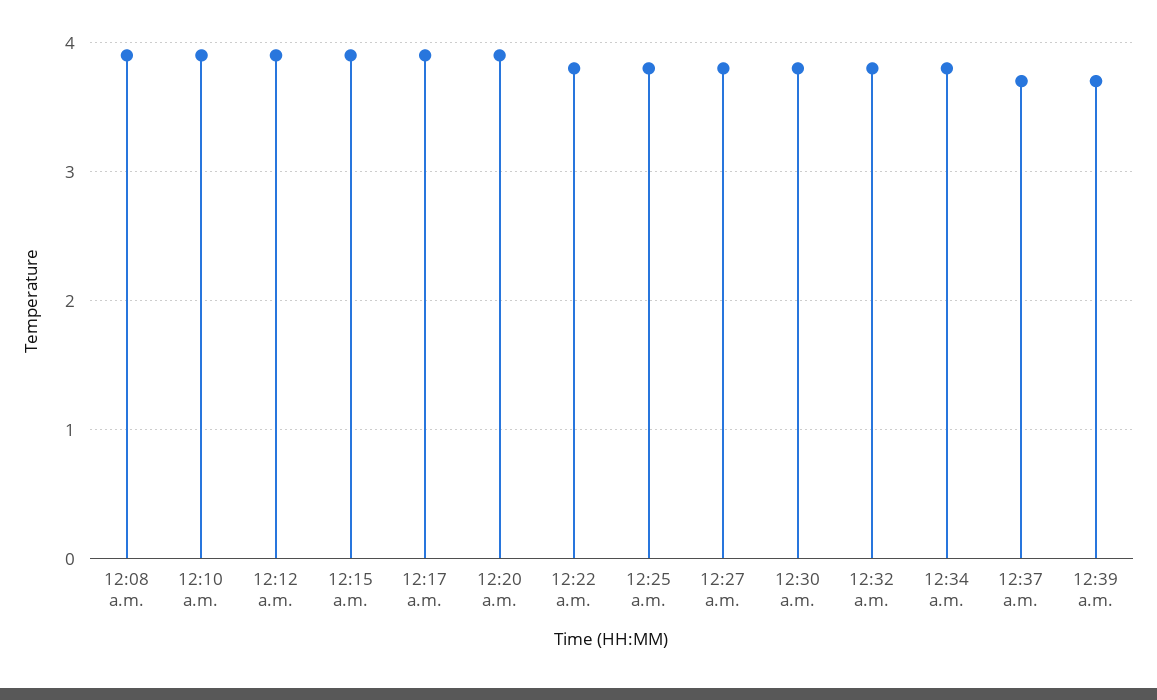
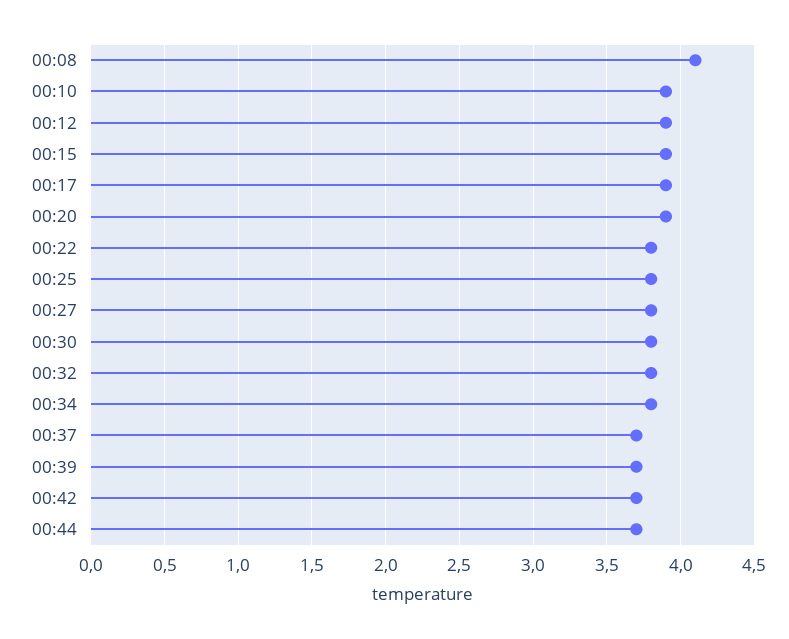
12:08 a.m.: 3.9 -> 4.1
00:42: none -> 3.7
00:44: none -> 3.7

